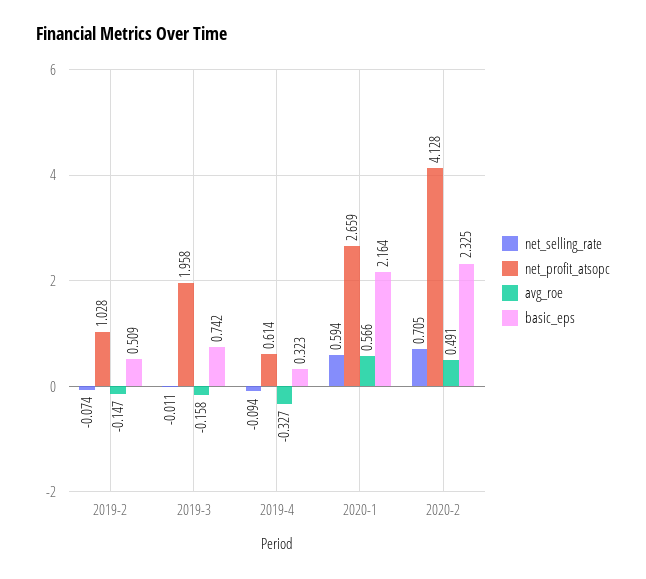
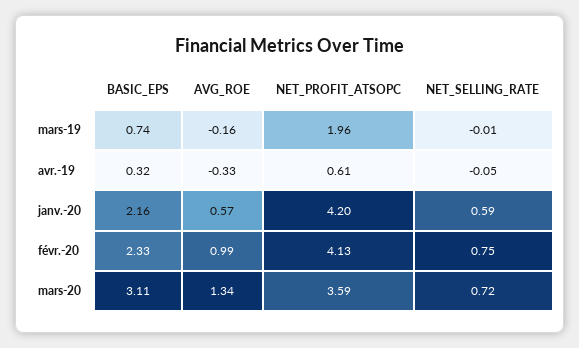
net_selling_rate, 2019-2: -0.074 -> none
net_profit_atsopc, 2019-2: 1.028 -> none
avg_roe, 2019-2: -0.147 -> none
basic_eps, 2019-2: 0.509 -> none
net_selling_rate, 2019-4: -0.094 -> -0.05
net_profit_atsopc, 2020-1: 2.659 -> 4.2
net_selling_rate, 2020-2: 0.705 -> 0.75
avg_roe, 2020-2: 0.491 -> 0.99
basic_eps, mars-20: none -> 3.11
avg_roe, mars-20: none -> 1.34
net_profit_atsopc, mars-20: none -> 3.59
net_selling_rate, mars-20: none -> 0.72

